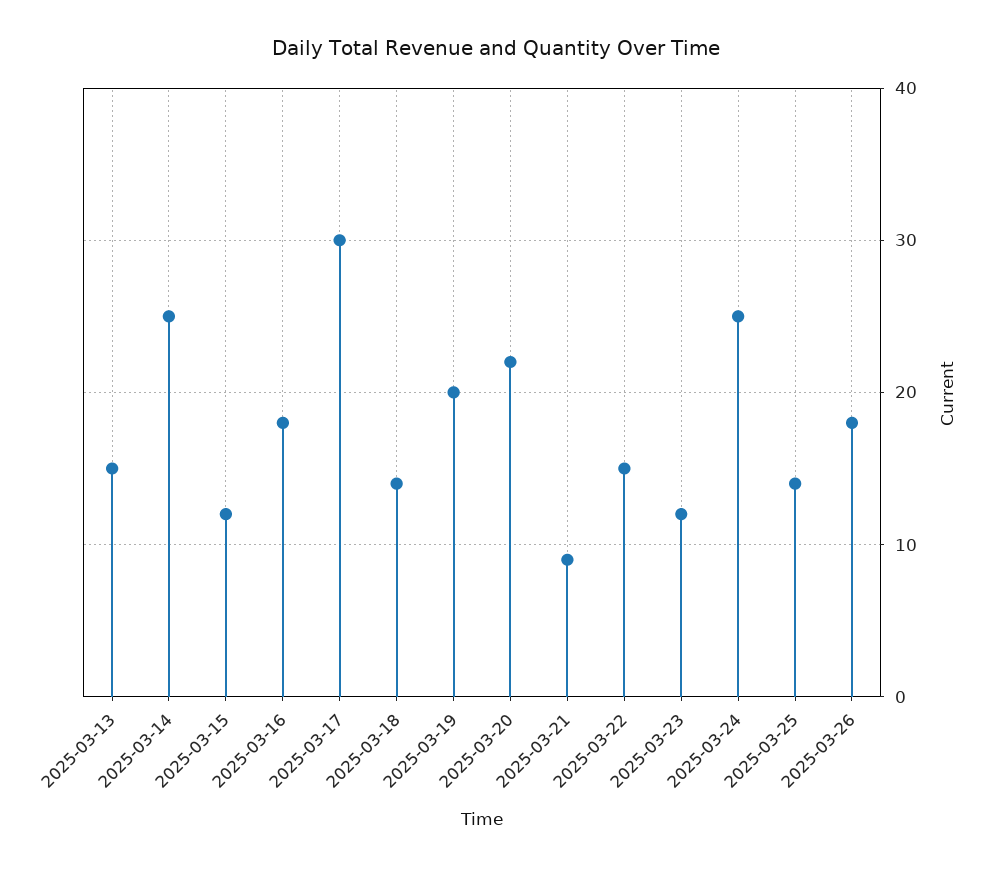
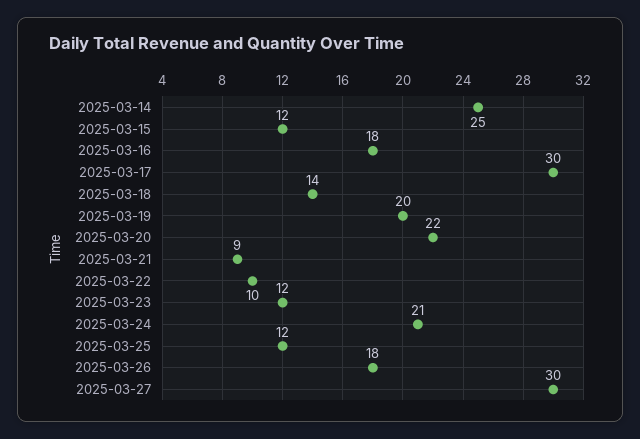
2025-03-13: 15 -> none
2025-03-22: 15 -> 10
2025-03-24: 25 -> 21
2025-03-25: 14 -> 12
2025-03-27: none -> 30

